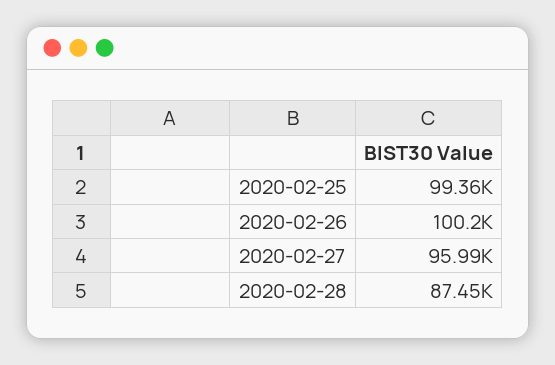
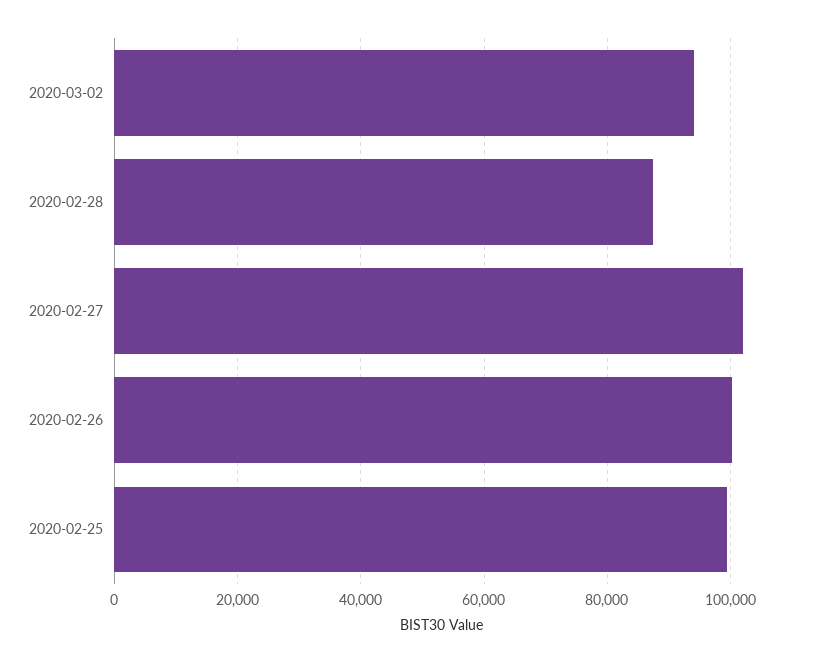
2020-02-27: 95990 -> 102000
2020-03-02: none -> 94000

